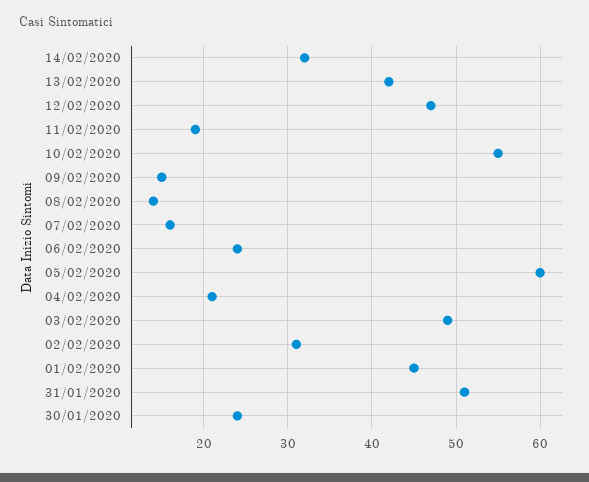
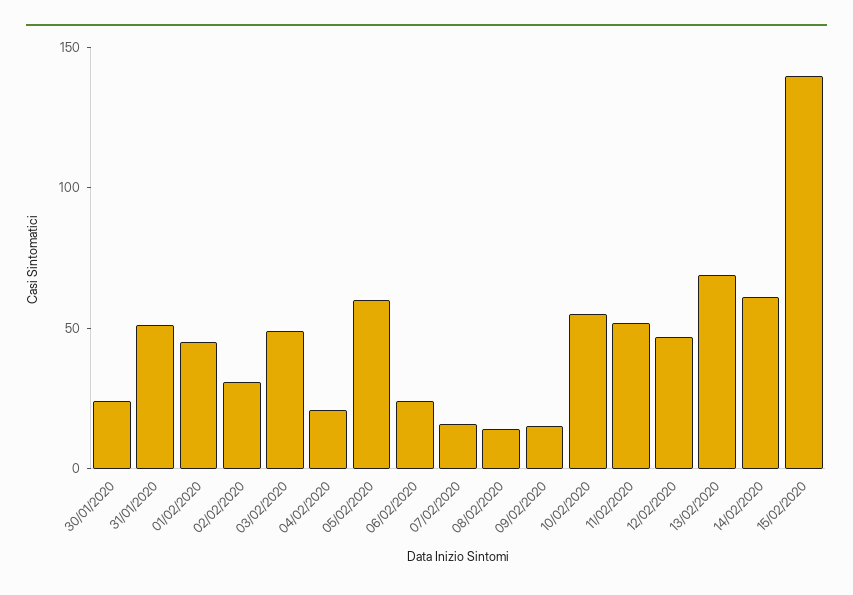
14/02/2020: 32 -> 60
13/02/2020: 42 -> 70
11/02/2020: 19 -> 50
15/02/2020: none -> 140

